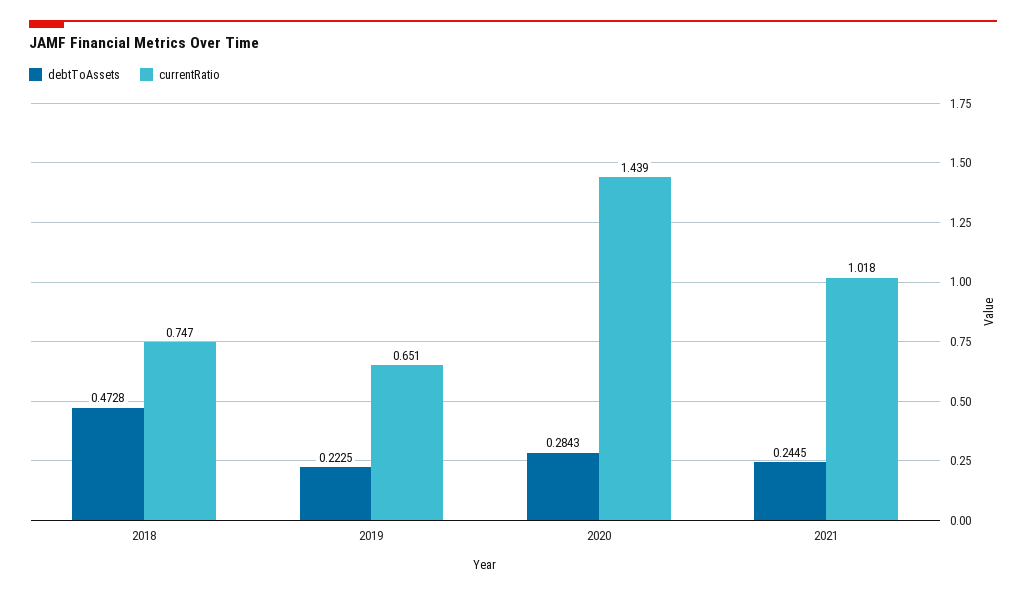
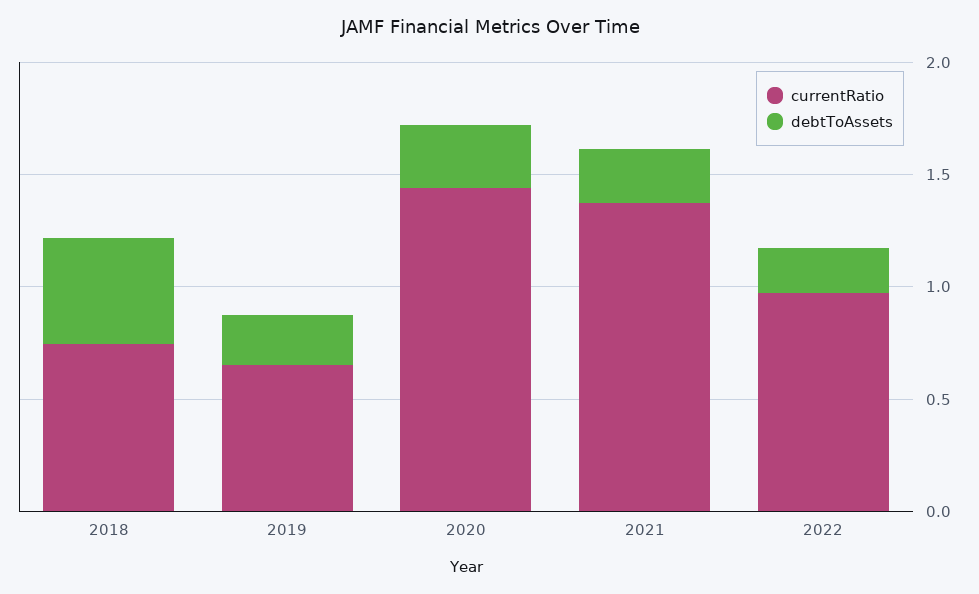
currentRatio, 2021: 1.018 -> 1.4
currentRatio, 2022: none -> 1
debtToAssets, 2022: none -> 0.2

